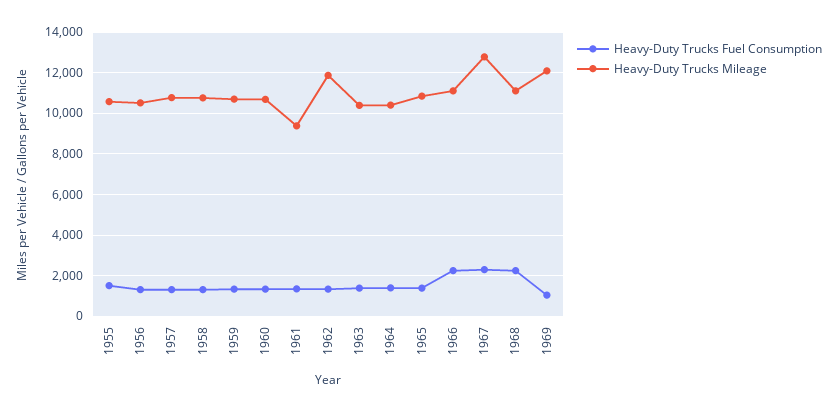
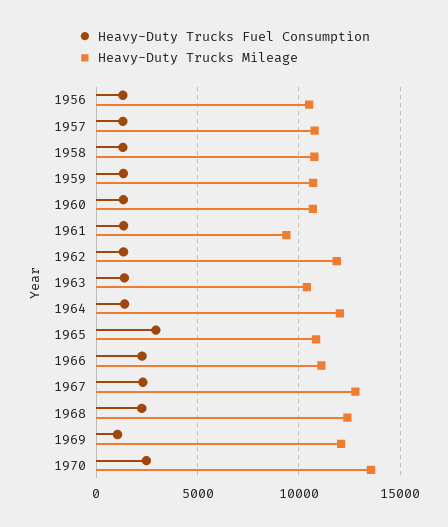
Heavy-Duty Trucks Fuel Consumption, 1955: 1500 -> none
Heavy-Duty Trucks Mileage, 1955: 10500 -> none
Heavy-Duty Trucks Mileage, 1964: 10500 -> 12000
Heavy-Duty Trucks Fuel Consumption, 1965: 1500 -> 3000
Heavy-Duty Trucks Mileage, 1968: 11000 -> 12500
Heavy-Duty Trucks Fuel Consumption, 1970: none -> 2500
Heavy-Duty Trucks Mileage, 1970: none -> 13500

